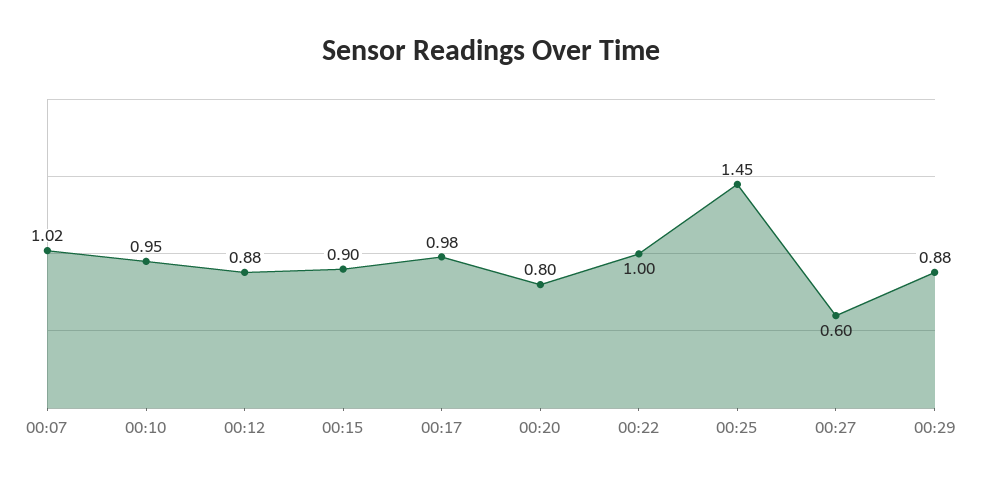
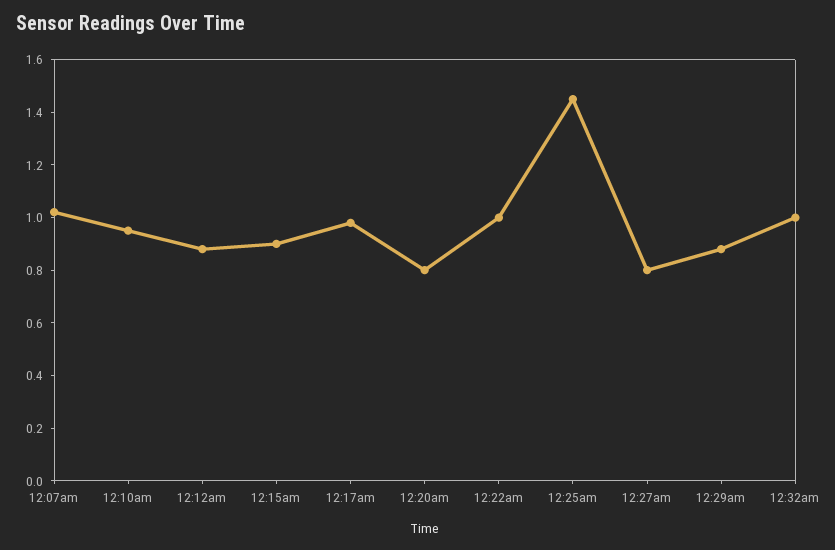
00:27: 0.6 -> 0.8
12:32am: none -> 1

